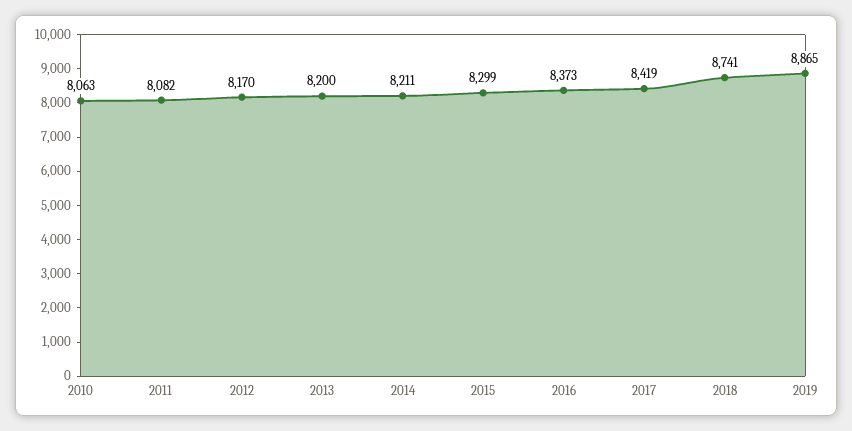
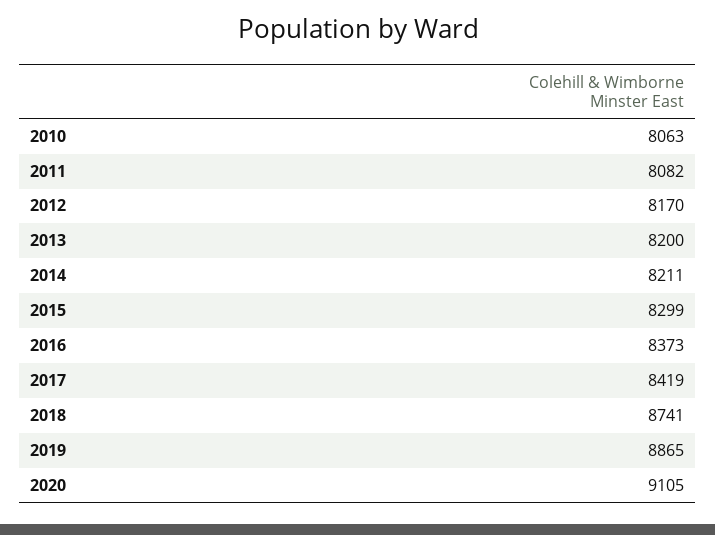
2020: none -> 9105

